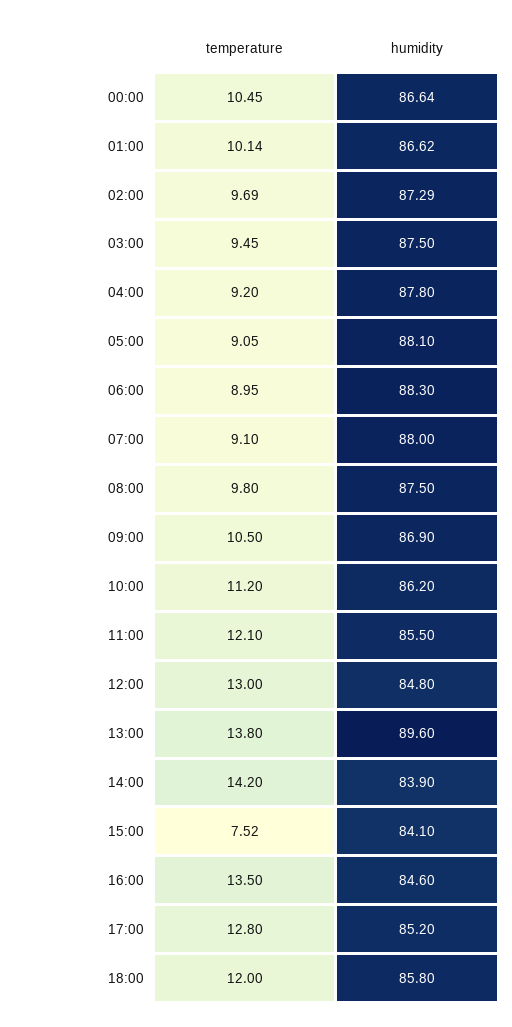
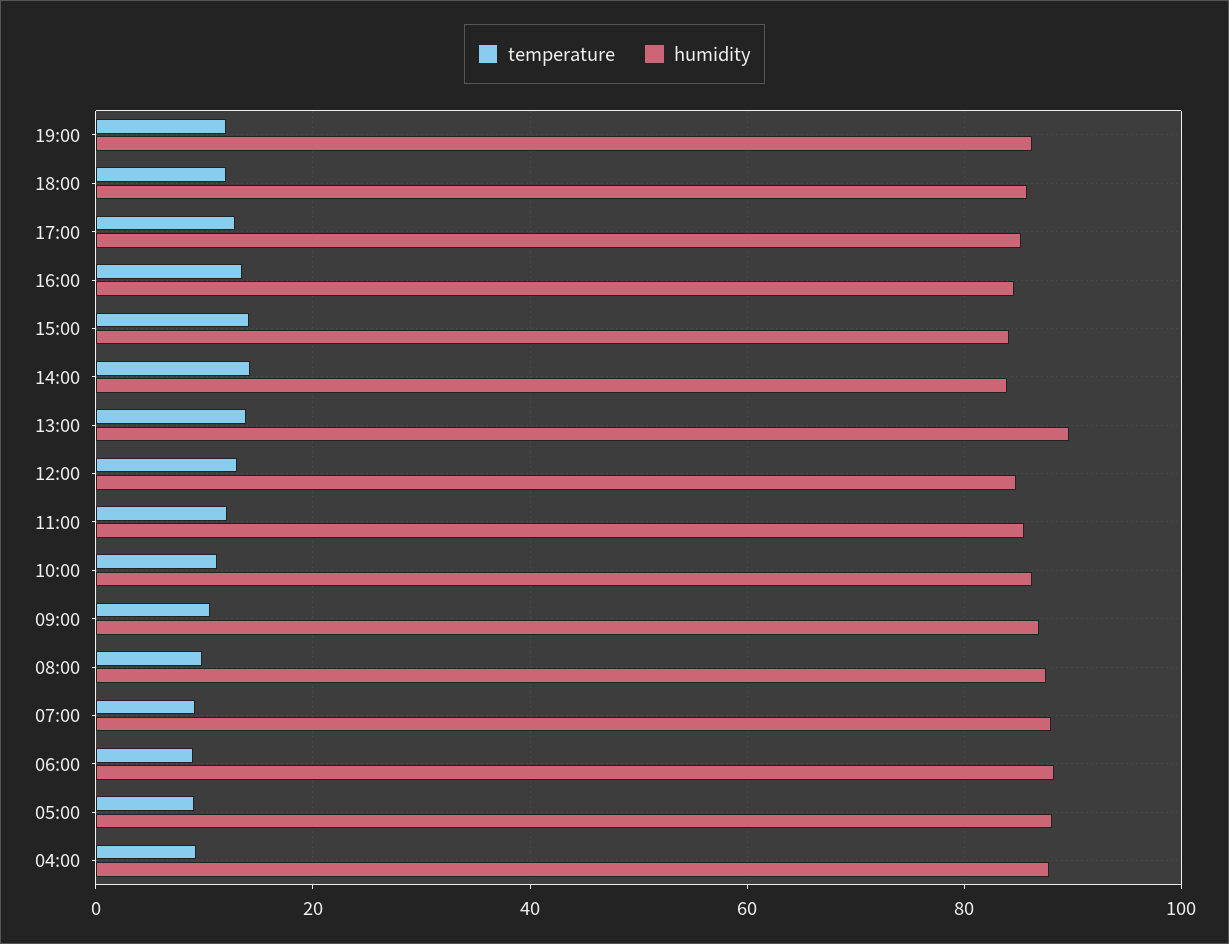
temperature, 00:00: 10.45 -> none
humidity, 00:00: 86.64 -> none
temperature, 01:00: 10.14 -> none
humidity, 01:00: 86.62 -> none
temperature, 02:00: 9.69 -> none
humidity, 02:00: 87.29 -> none
temperature, 03:00: 9.45 -> none
humidity, 03:00: 87.5 -> none
temperature, 15:00: 7.52 -> 14
temperature, 19:00: none -> 12
humidity, 19:00: none -> 86

